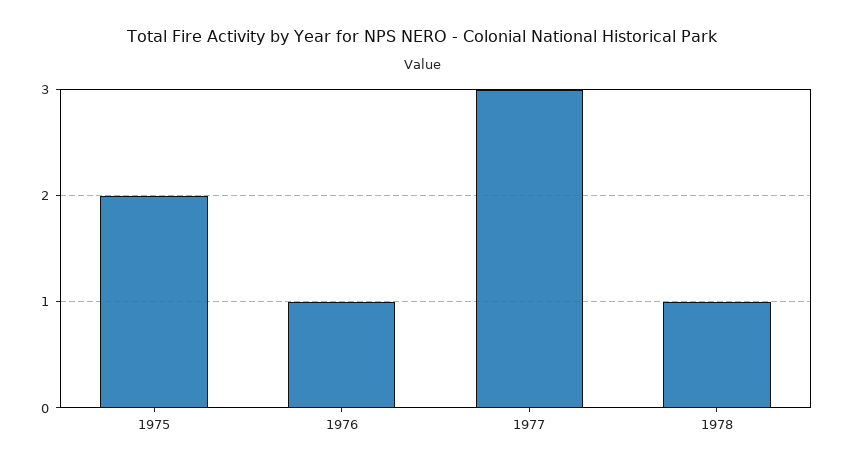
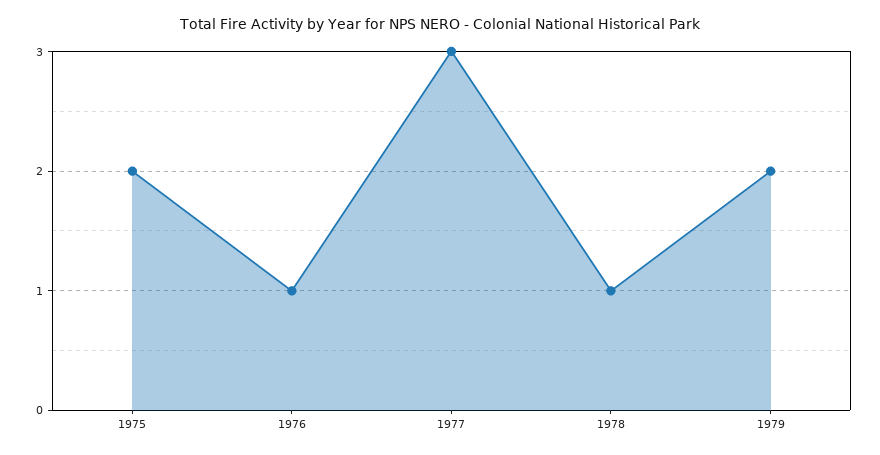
1979: none -> 2

